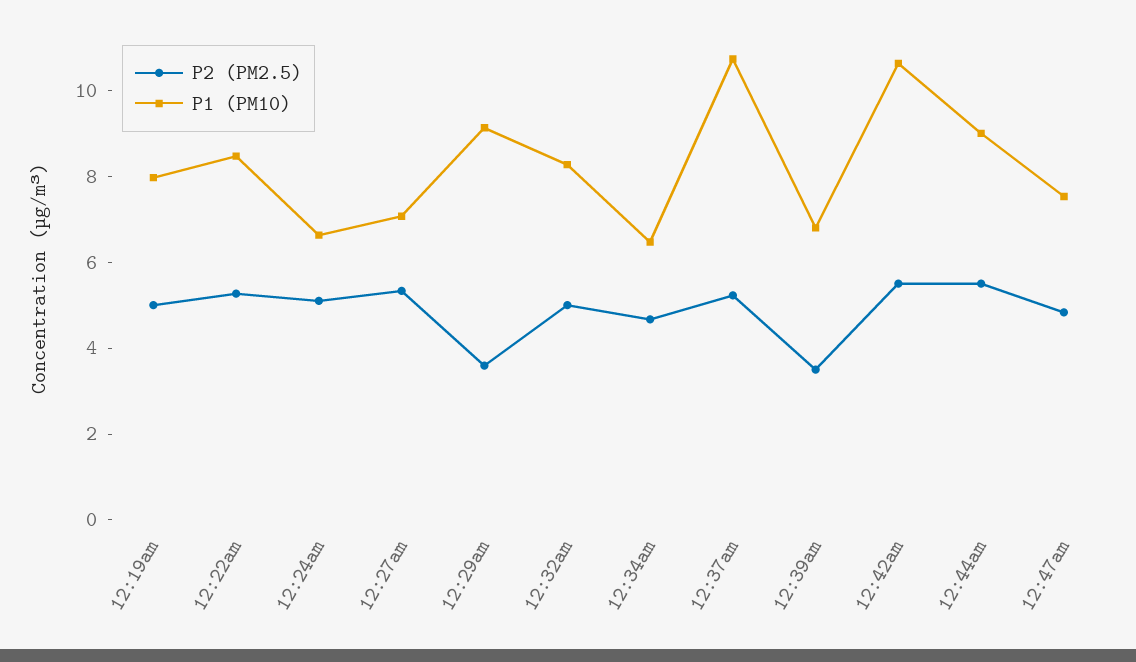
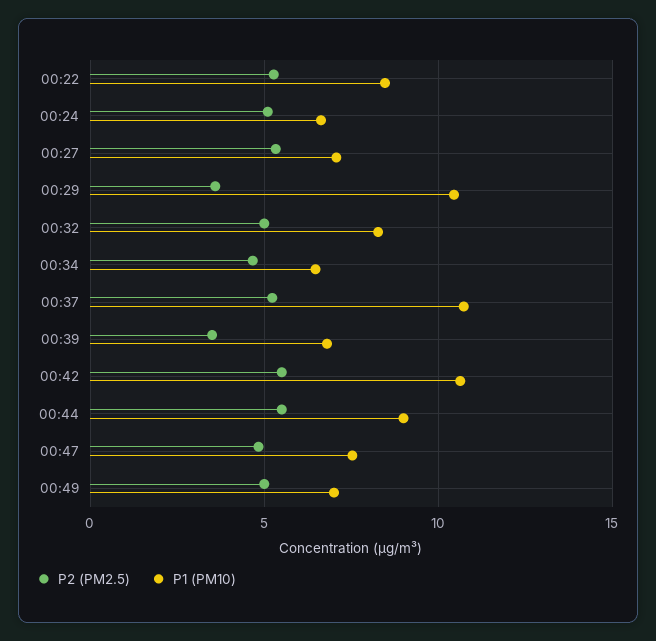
P2 (PM2.5), 12:19am: 5 -> none
P1 (PM10), 12:19am: 8 -> none
P1 (PM10), 12:29am: 9 -> 10.5
P2 (PM2.5), 00:49: none -> 5
P1 (PM10), 00:49: none -> 7

